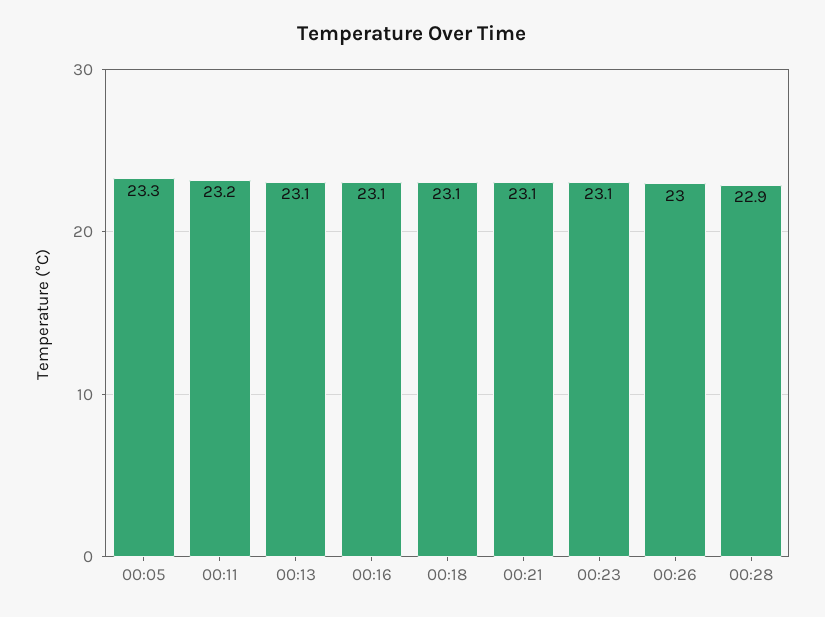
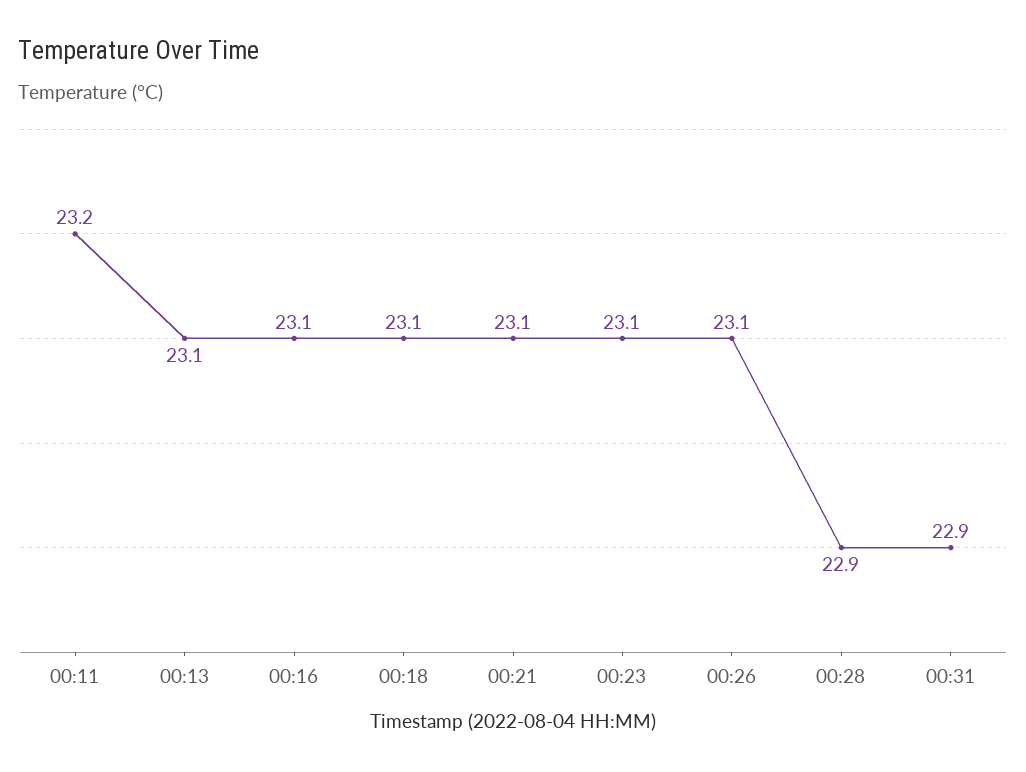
00:05: 23.3 -> none
00:26: 23 -> 23.1
00:31: none -> 22.9

